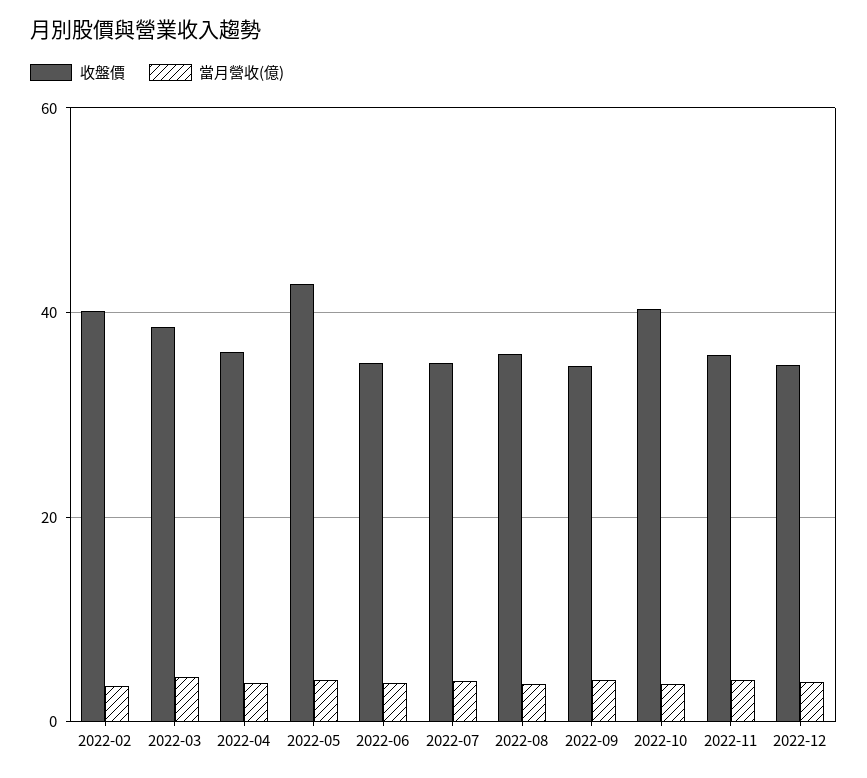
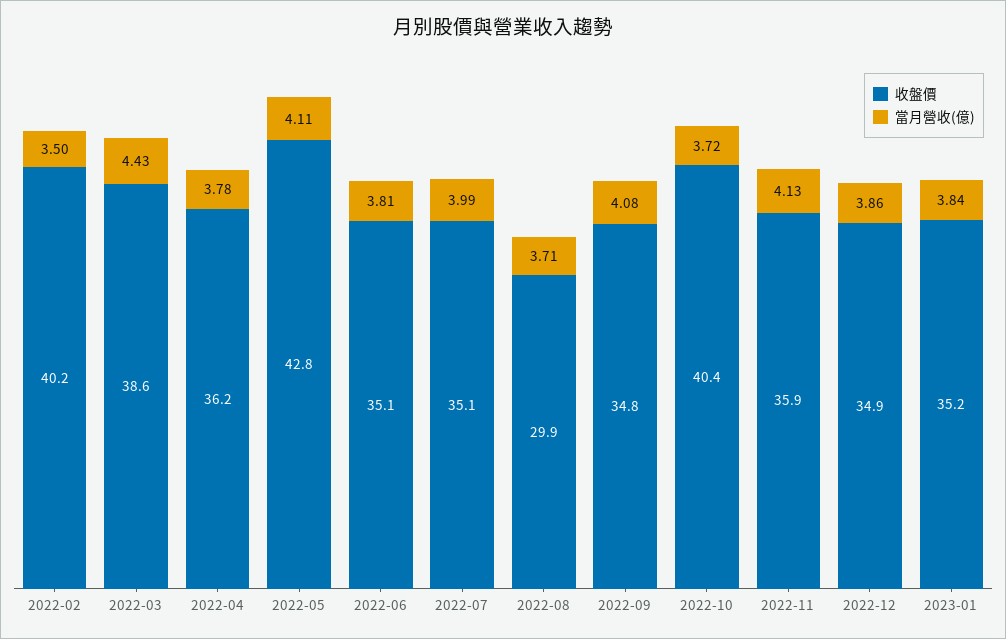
收盤價, 2022-08: 36 -> 29.9
收盤價, 2023-01: none -> 35.2
當月營收(億), 2023-01: none -> 3.84

